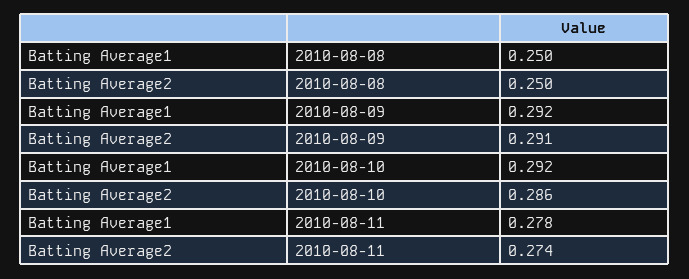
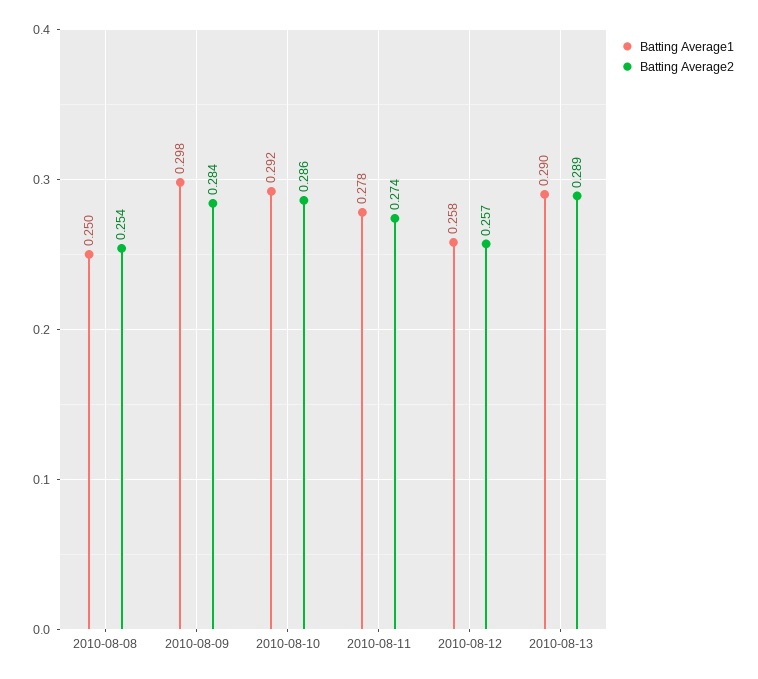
Batting Average2, 2010-08-08: 0.25 -> 0.254
Batting Average1, 2010-08-09: 0.292 -> 0.298
Batting Average2, 2010-08-09: 0.291 -> 0.284
Batting Average1, 2010-08-12: none -> 0.258
Batting Average2, 2010-08-12: none -> 0.257
Batting Average1, 2010-08-13: none -> 0.29
Batting Average2, 2010-08-13: none -> 0.289

